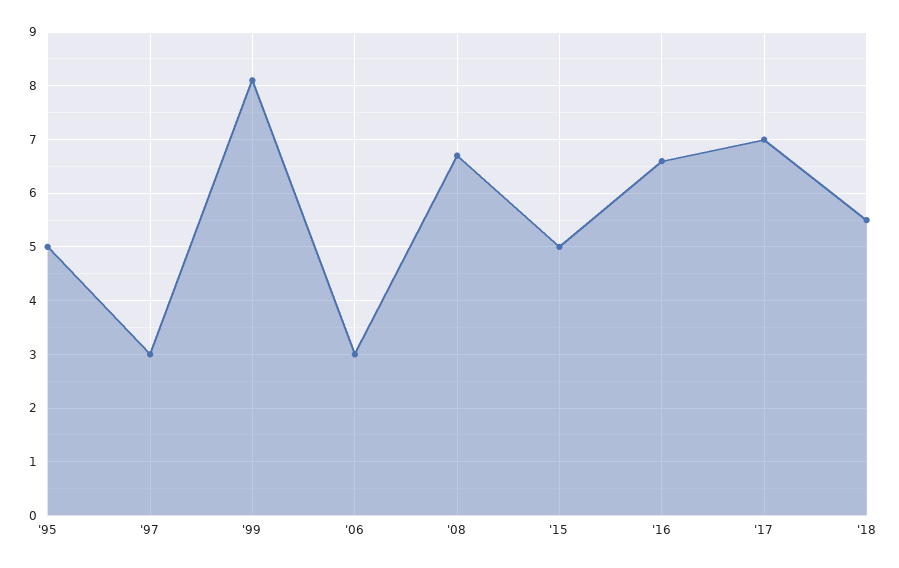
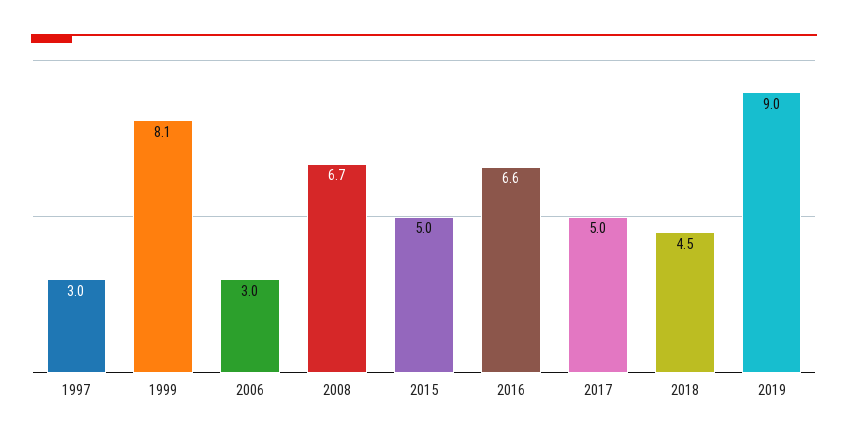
'95: 5 -> none
'17: 7 -> 5
'18: 5.5 -> 4.5
2019: none -> 9

